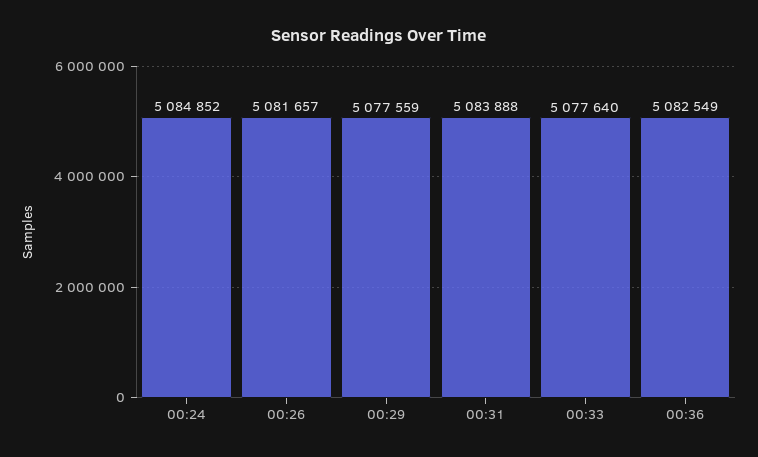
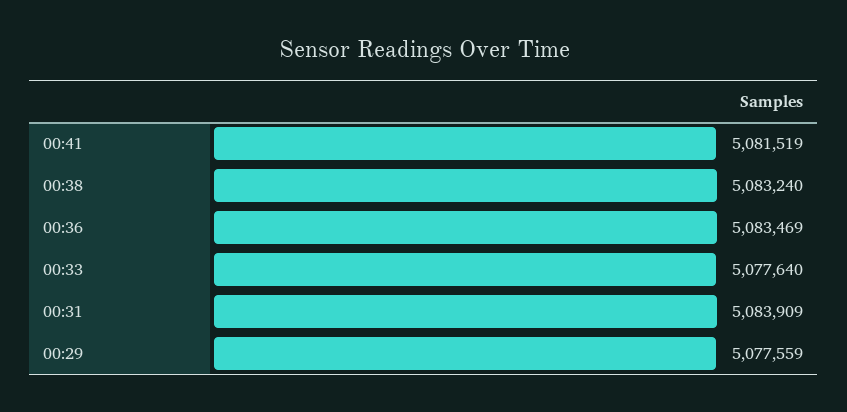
00:24: 5084852 -> none
00:26: 5081657 -> none
00:31: 5083888 -> 5083909
00:36: 5082549 -> 5083469
00:41: none -> 5081519
00:38: none -> 5083240

